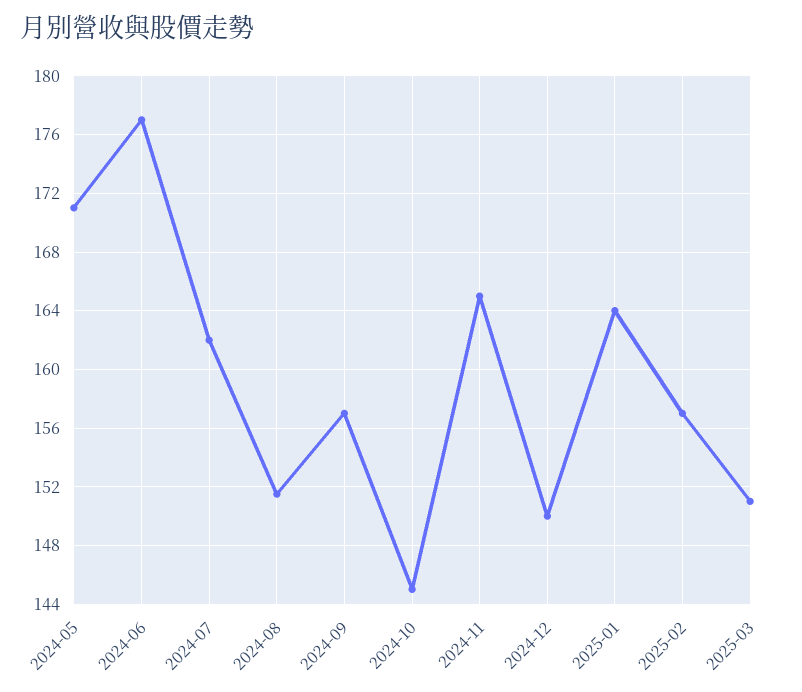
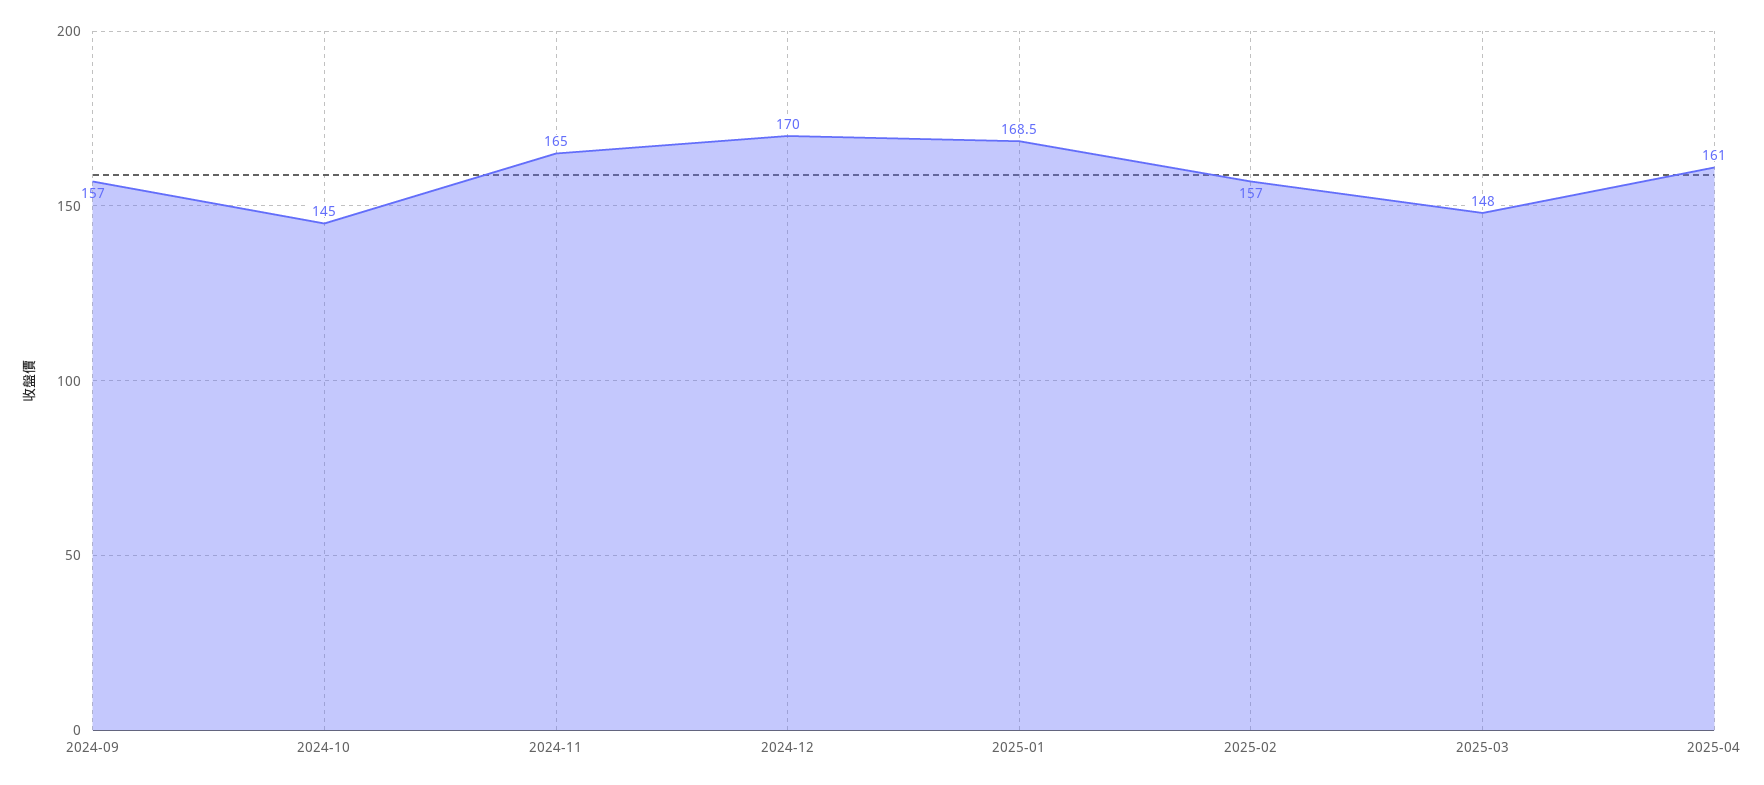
2024-05: 171 -> none
2024-06: 177 -> none
2024-07: 162 -> none
2024-08: 151.5 -> none
2024-12: 150 -> 170
2025-01: 164 -> 168.5
2025-03: 151 -> 148
2025-04: none -> 161

